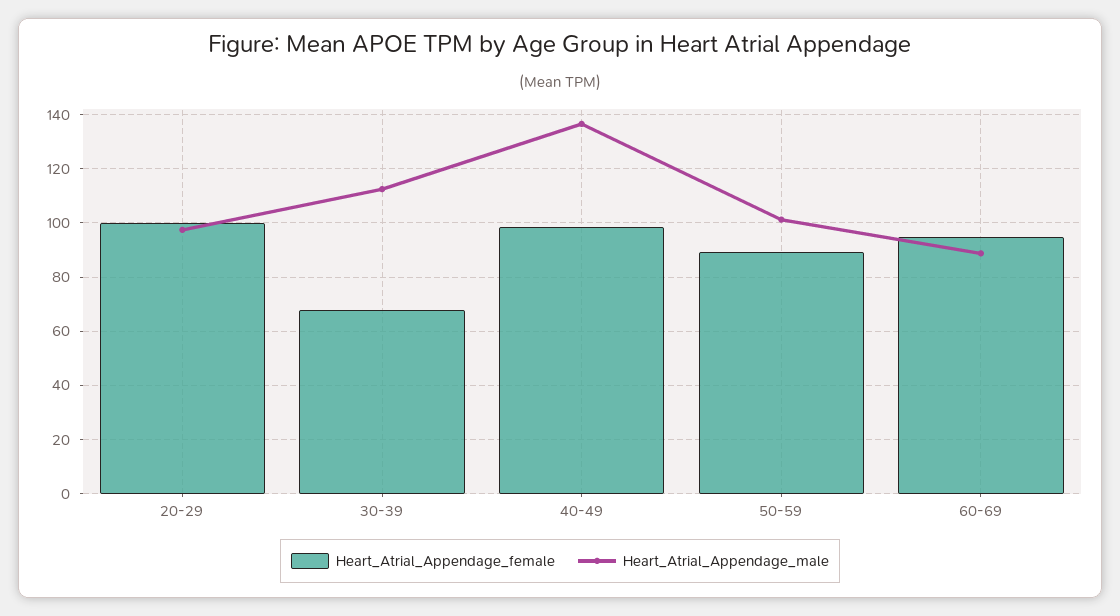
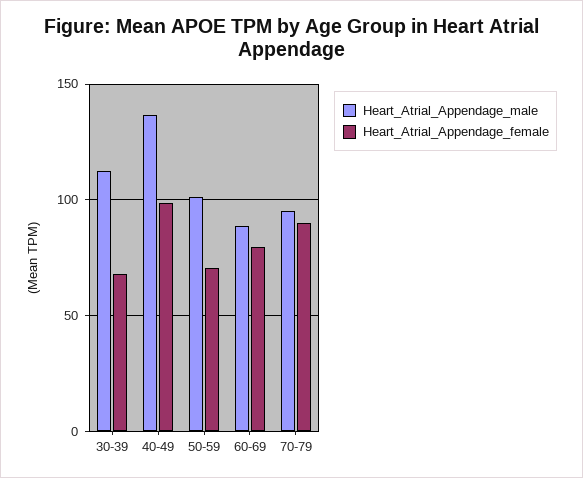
Heart_Atrial_Appendage_female, 20-29: 100 -> none
Heart_Atrial_Appendage_male, 20-29: 97.5 -> none
Heart_Atrial_Appendage_female, 50-59: 90 -> 70
Heart_Atrial_Appendage_female, 60-69: 95 -> 80
Heart_Atrial_Appendage_male, 70-79: none -> 95
Heart_Atrial_Appendage_female, 70-79: none -> 90

